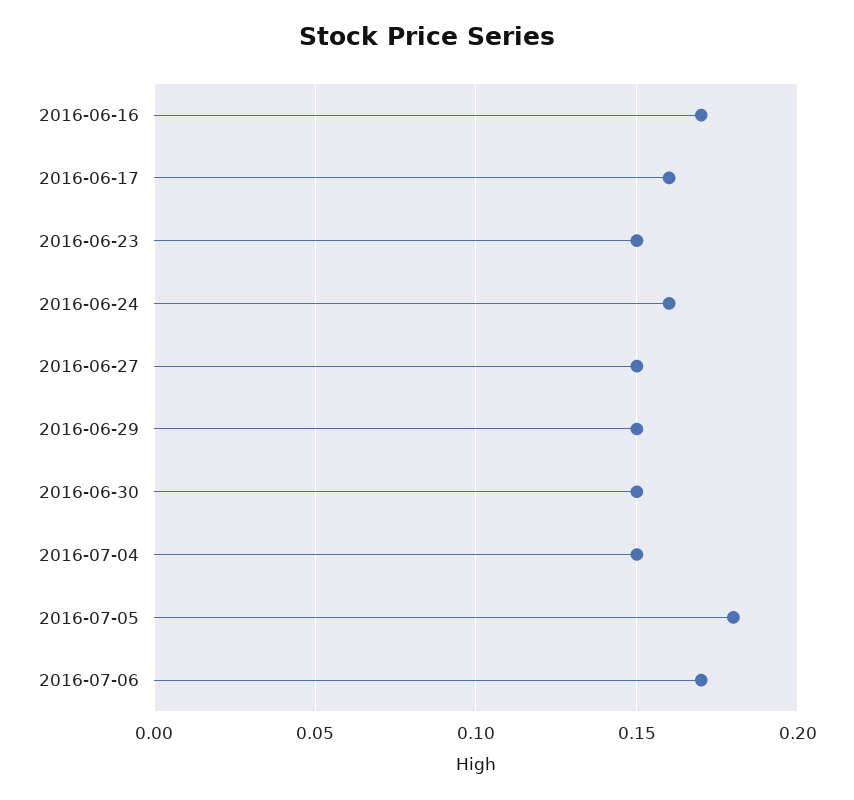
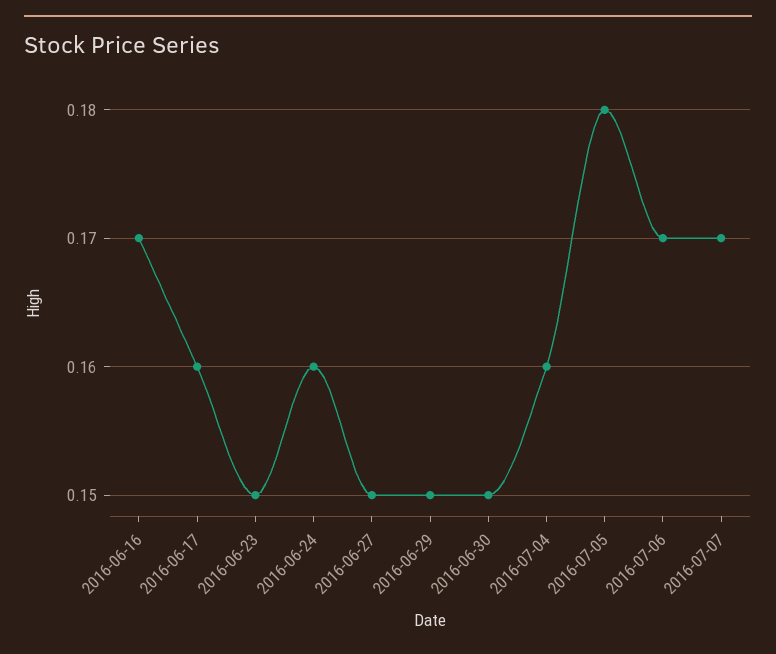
2016-07-04: 0.15 -> 0.16
2016-07-07: none -> 0.17

